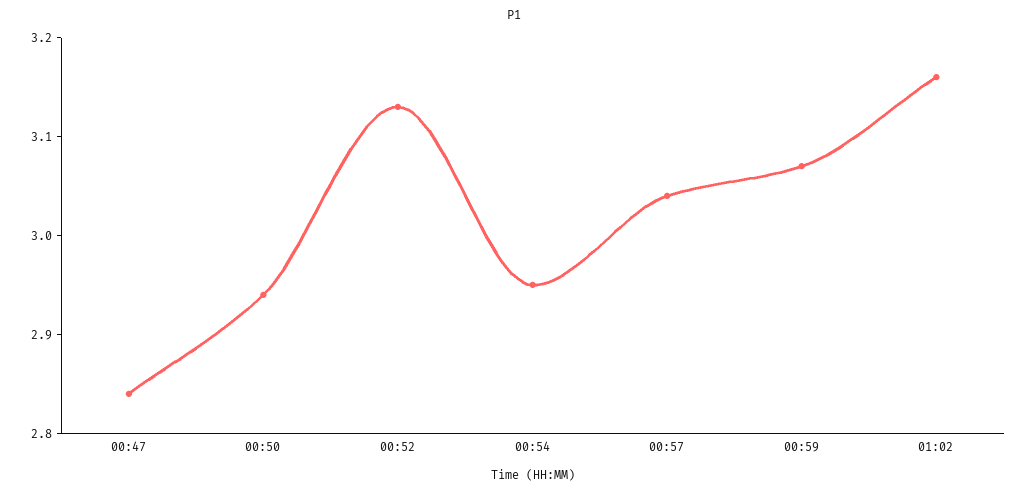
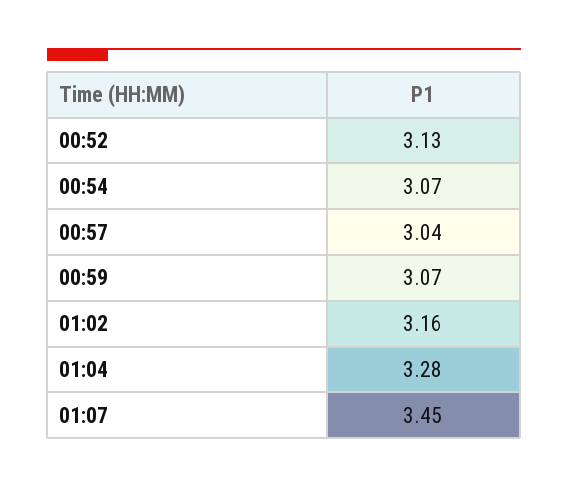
00:47: 2.84 -> none
00:50: 2.94 -> none
00:54: 2.95 -> 3.07
01:04: none -> 3.28
01:07: none -> 3.45

